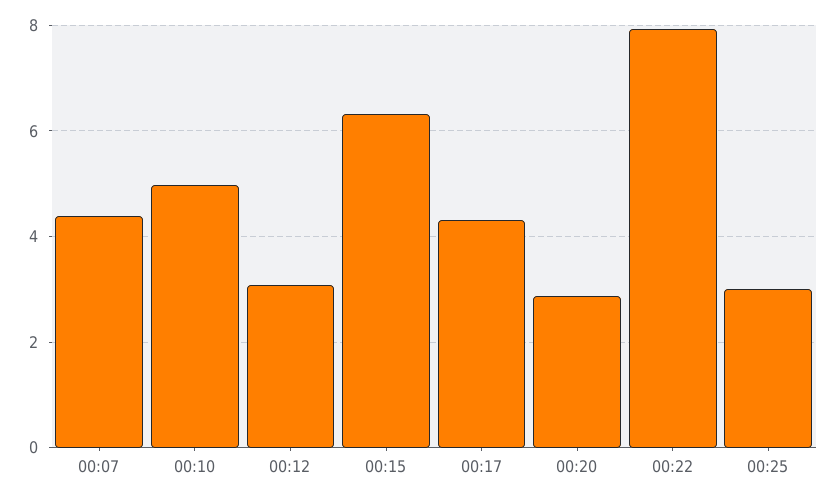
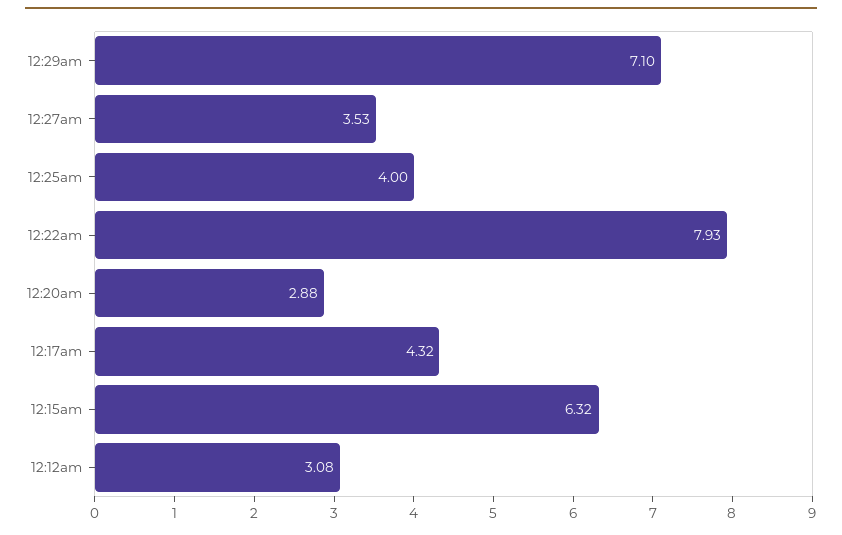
00:07: 4.4 -> none
00:10: 5 -> none
00:25: 3 -> 4
12:29am: none -> 7.1
12:27am: none -> 3.53

